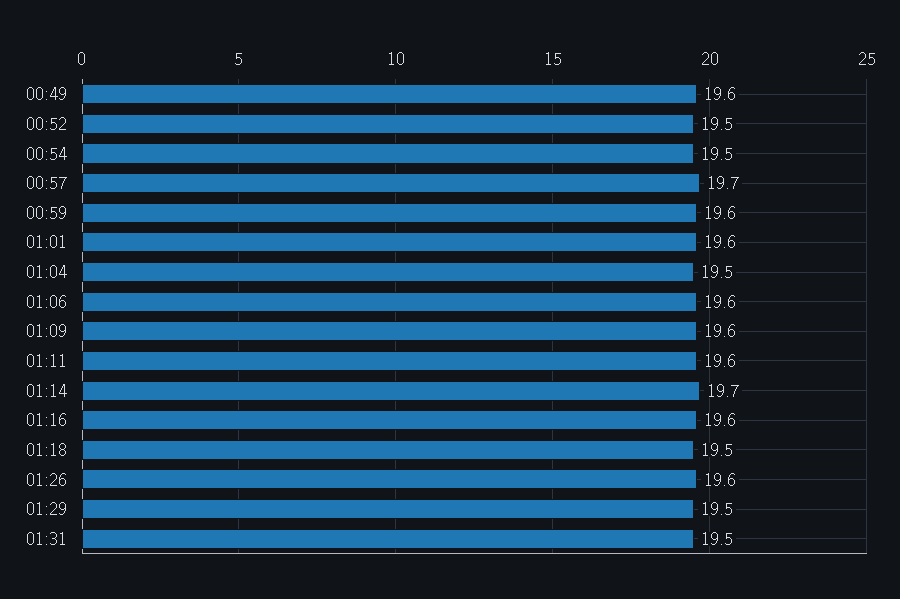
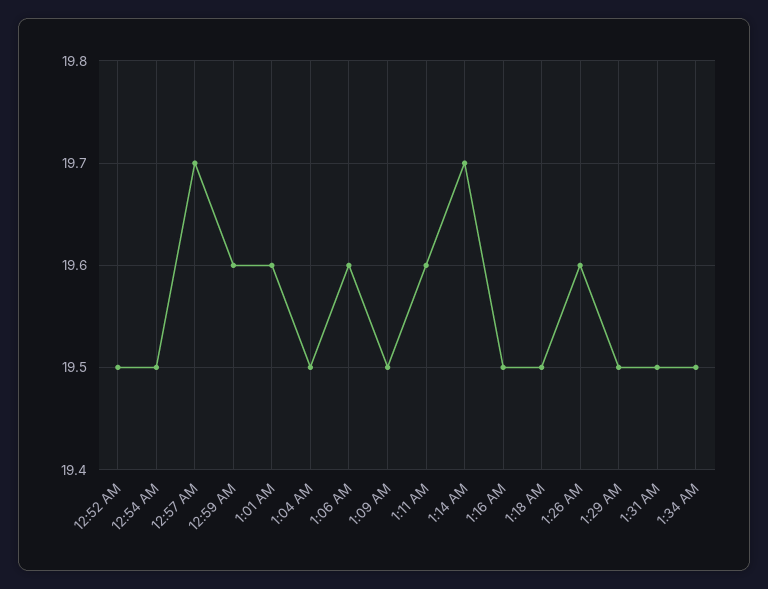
00:49: 19.6 -> none
01:09: 19.6 -> 19.5
01:16: 19.6 -> 19.5
1:34 AM: none -> 19.5

